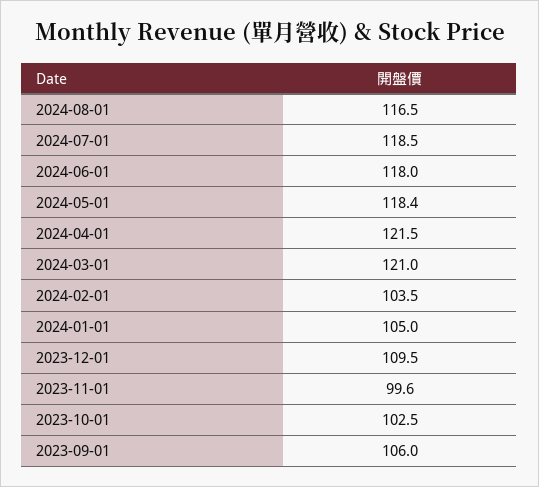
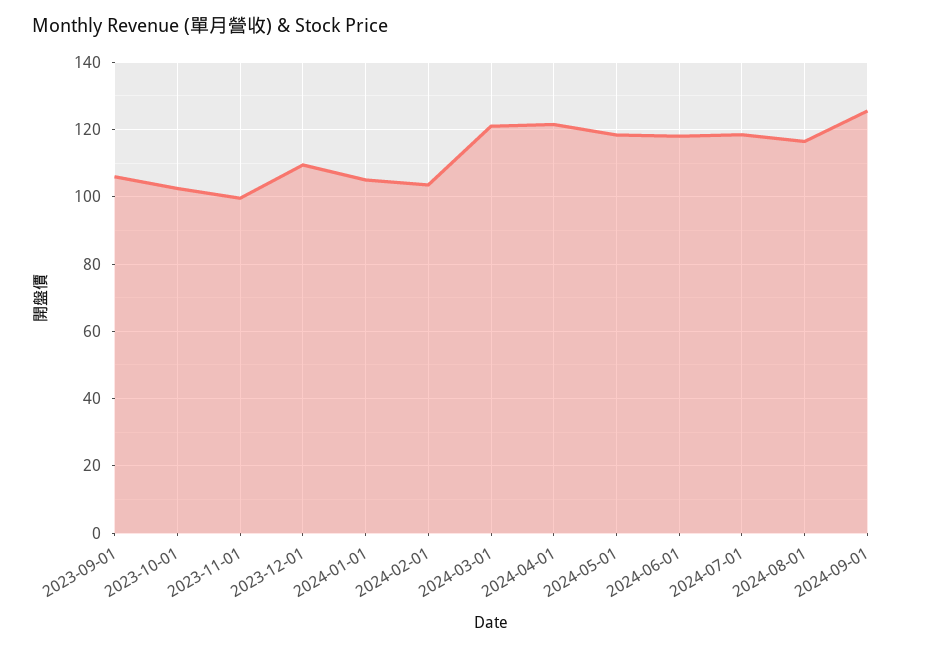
2024-09-01: none -> 126

